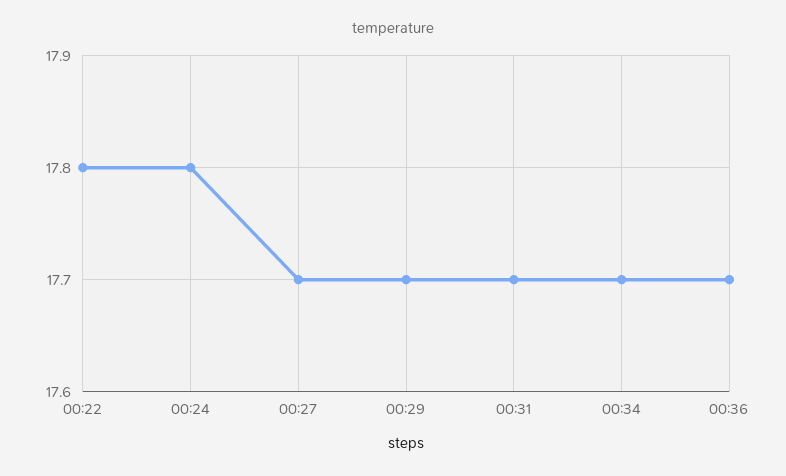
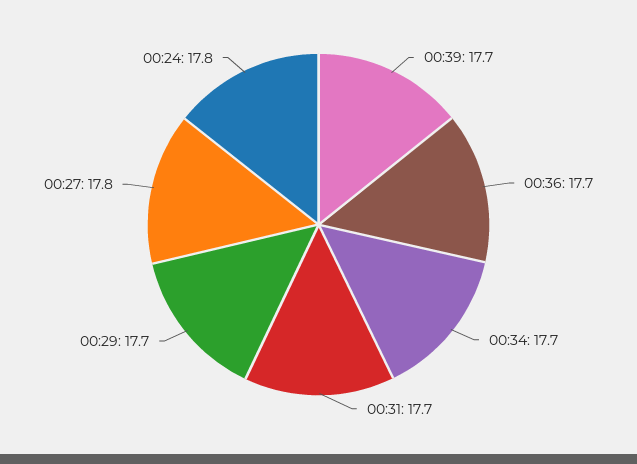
00:22: 17.8 -> none
00:27: 17.7 -> 17.8
00:39: none -> 17.7

